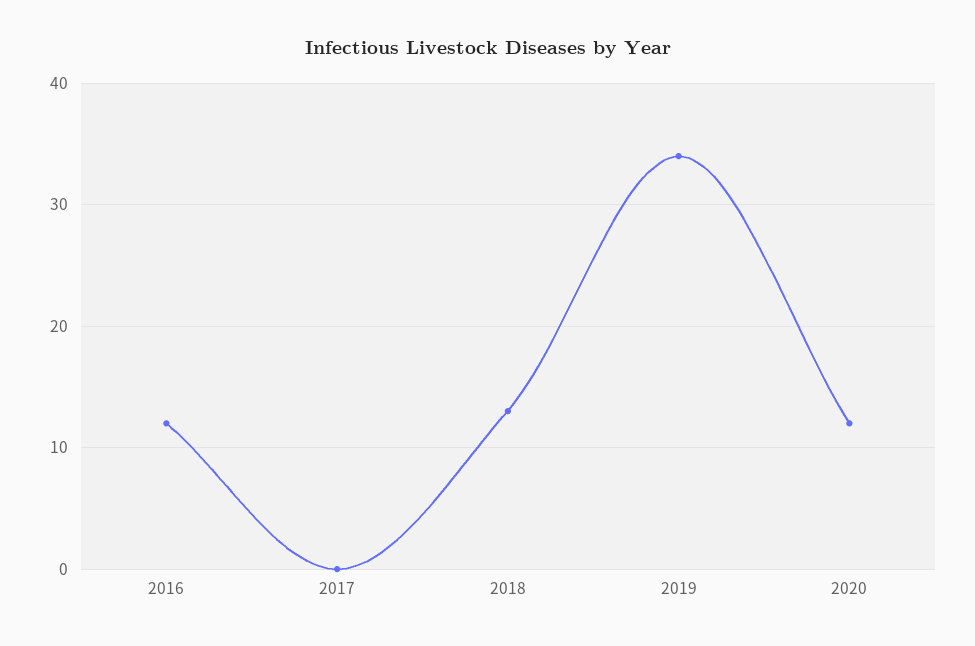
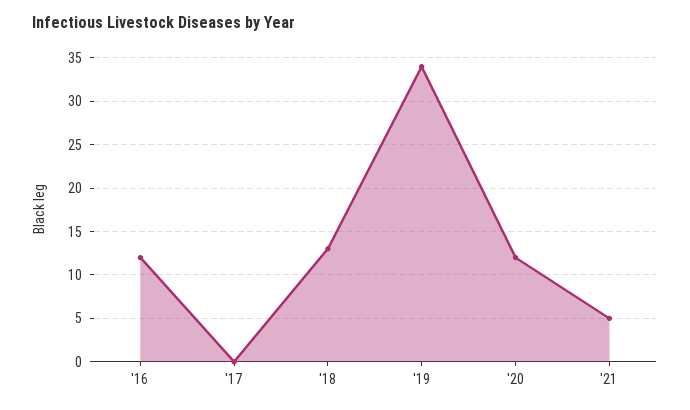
'21: none -> 5

